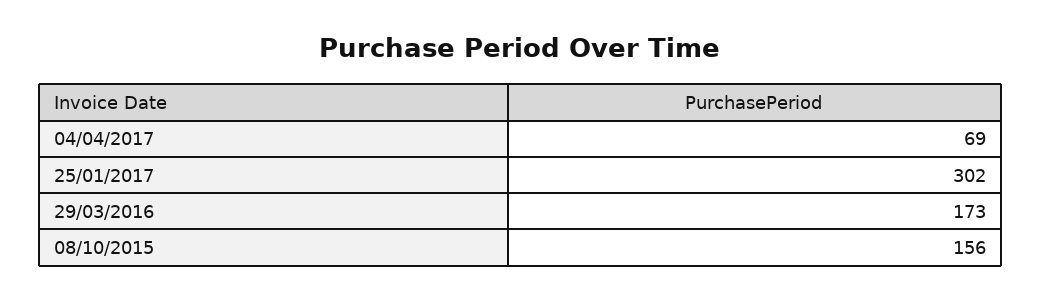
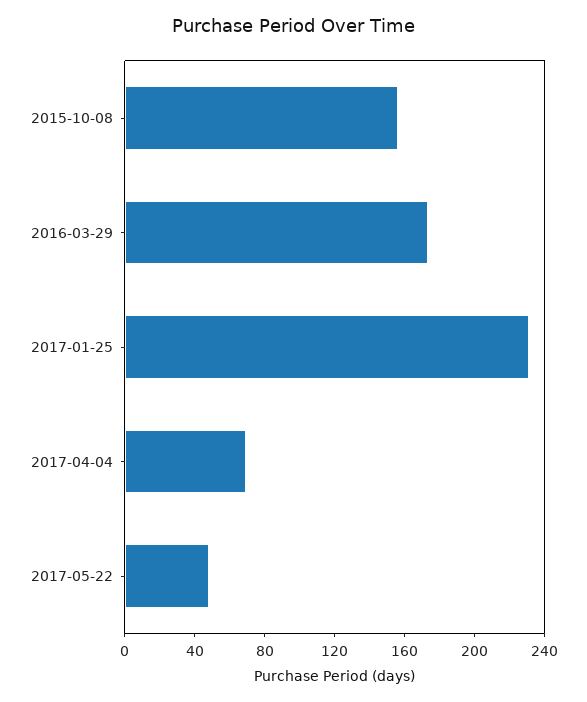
25/01/2017: 302 -> 230
2017-05-22: none -> 50

